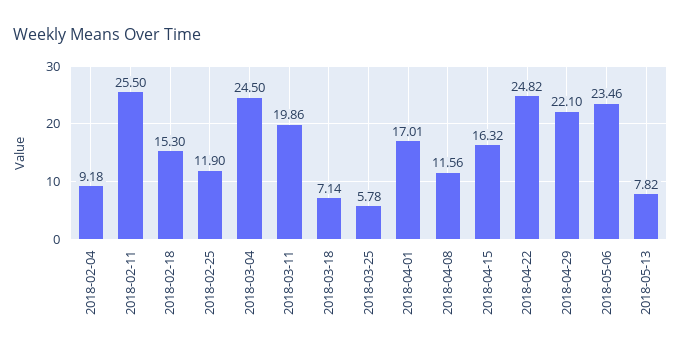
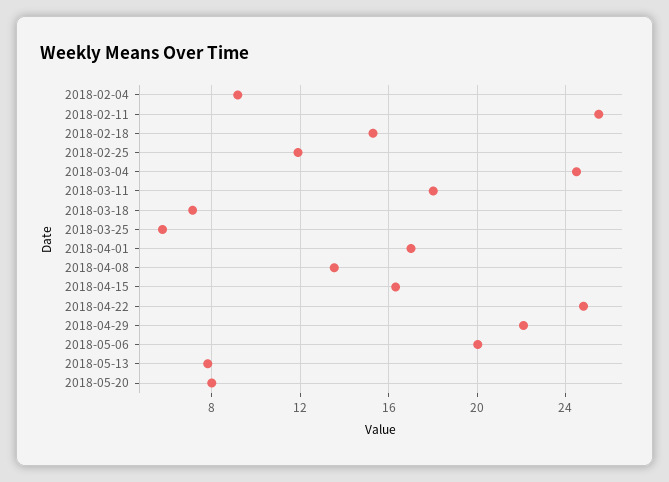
2018-03-11: 19.86 -> 18
2018-04-08: 11.56 -> 13.5
2018-05-06: 23.46 -> 20
2018-05-20: none -> 8

